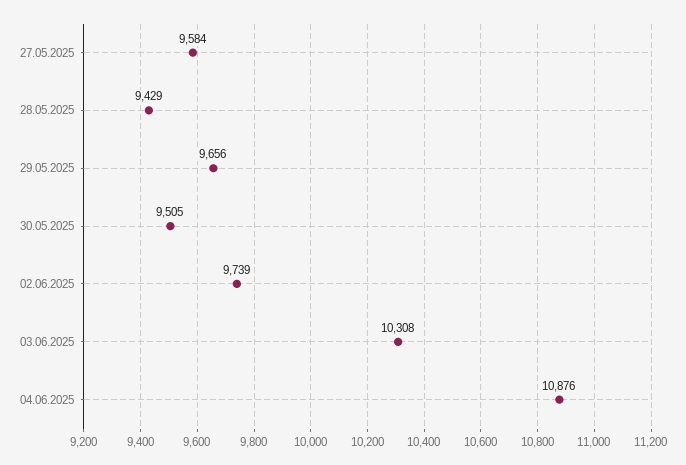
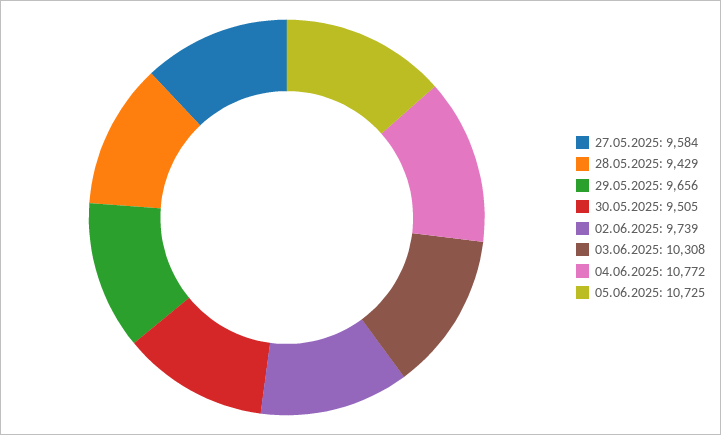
04.06.2025: 10876 -> 10772
05.06.2025: none -> 10725

